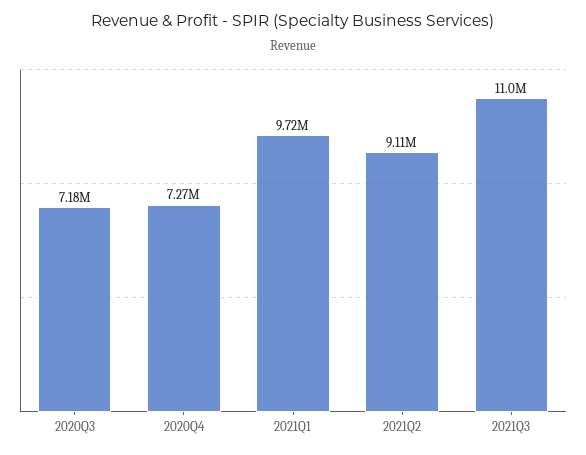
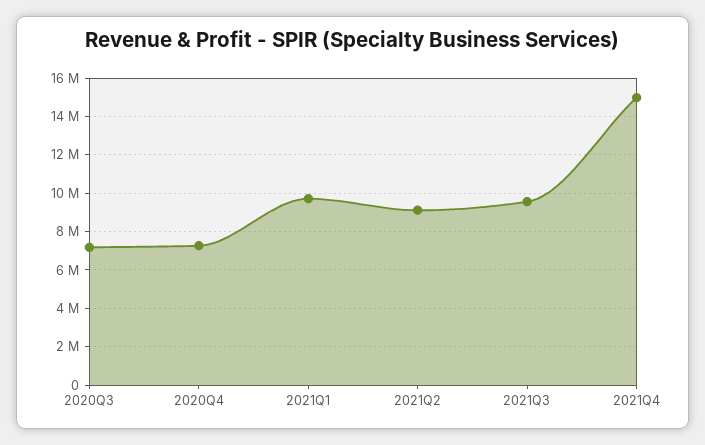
2021Q3: 11000000 -> 9500000
2021Q4: none -> 15000000

